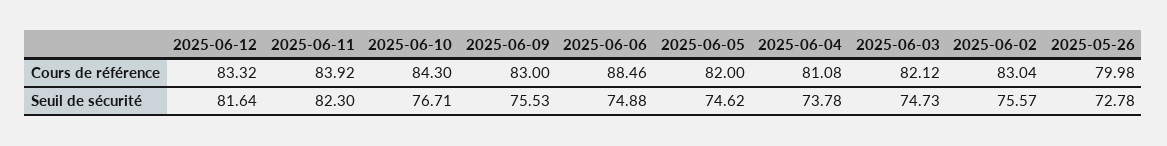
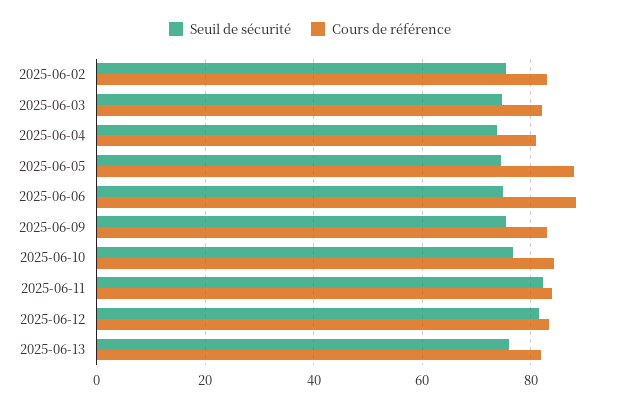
Cours de référence, 2025-06-05: 82 -> 88
Cours de référence, 2025-05-26: 79.98 -> none
Seuil de sécurité, 2025-05-26: 72.78 -> none
Seuil de sécurité, 2025-06-13: none -> 76
Cours de référence, 2025-06-13: none -> 82

